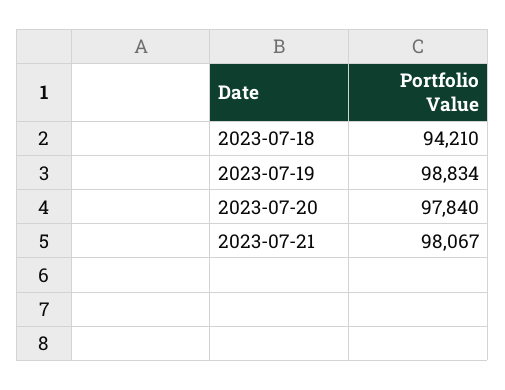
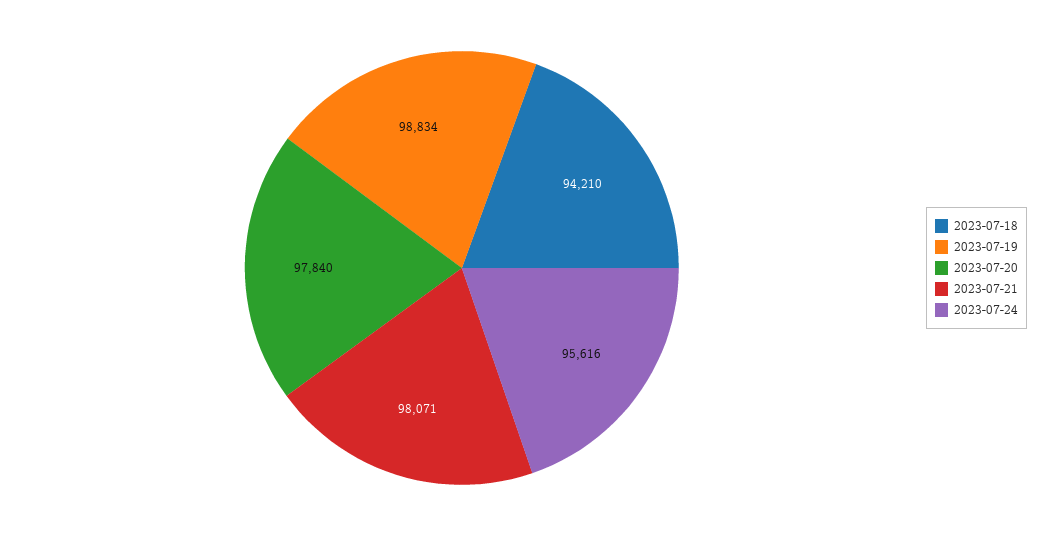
2023-07-21: 98067 -> 98071
2023-07-24: none -> 95616

